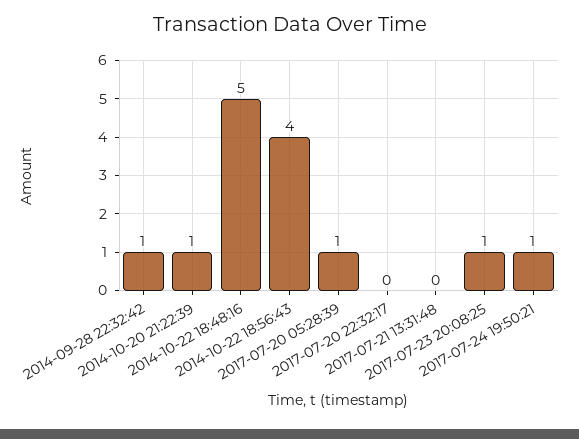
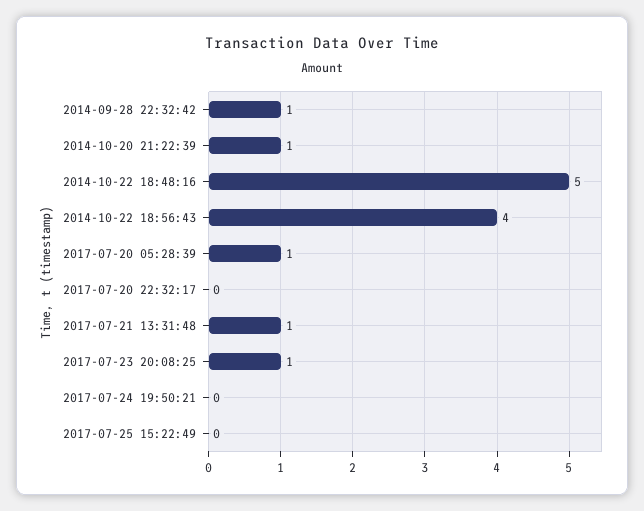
2017-07-21 13:31:48: 0 -> 1
2017-07-24 19:50:21: 1 -> 0
2017-07-25 15:22:49: none -> 0

